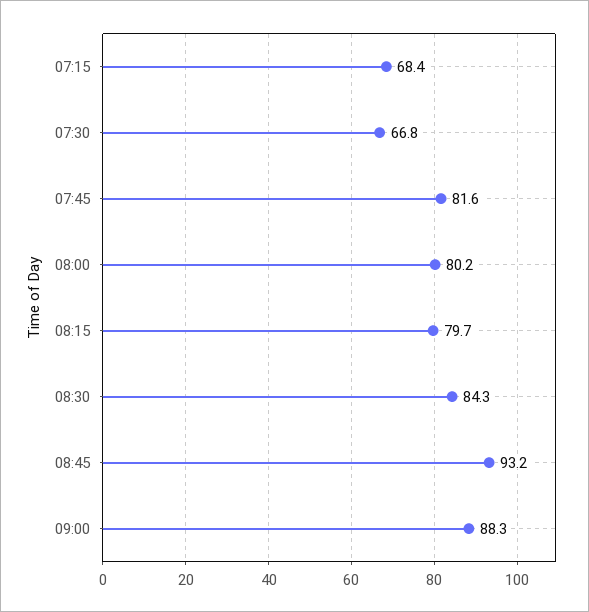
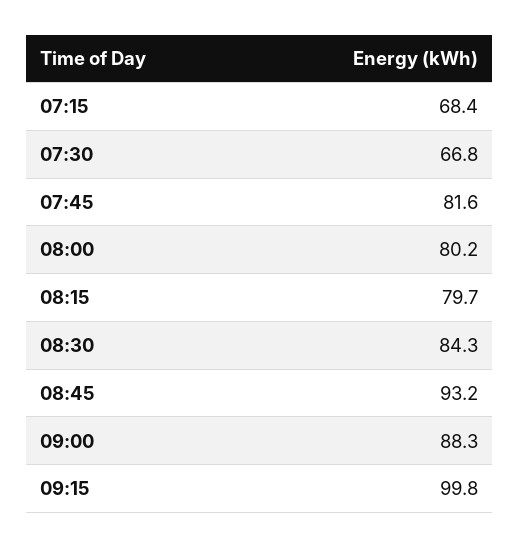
09:15: none -> 99.8

